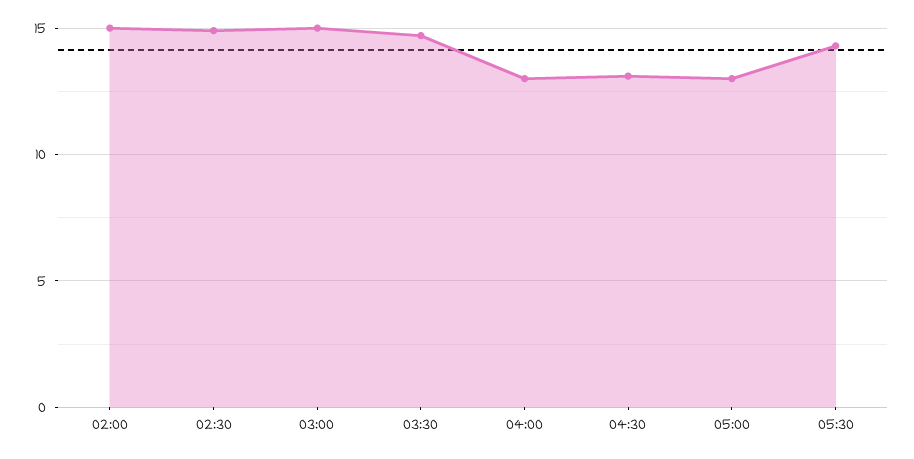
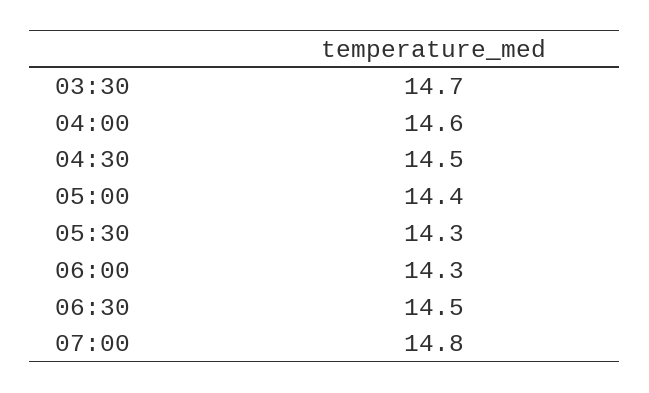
02:00: 15 -> none
02:30: 15 -> none
03:00: 15 -> none
04:00: 13 -> 14.6
04:30: 13 -> 14.5
05:00: 13 -> 14.4
06:00: none -> 14.3
06:30: none -> 14.5
07:00: none -> 14.8

